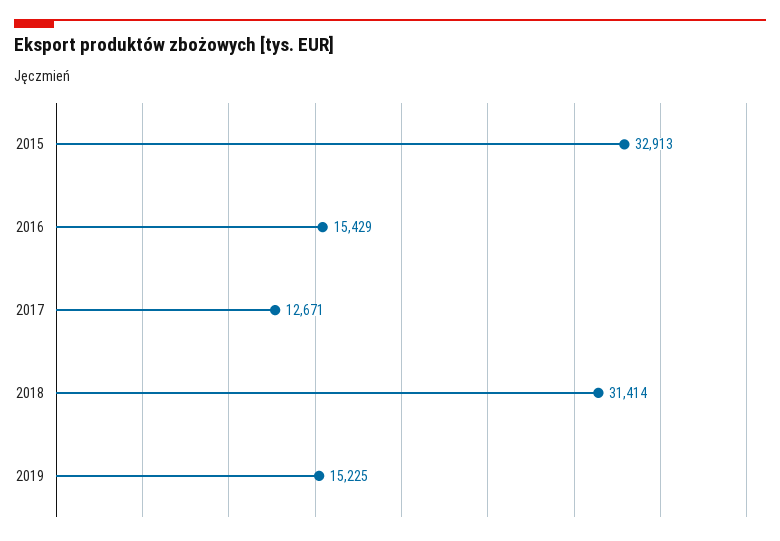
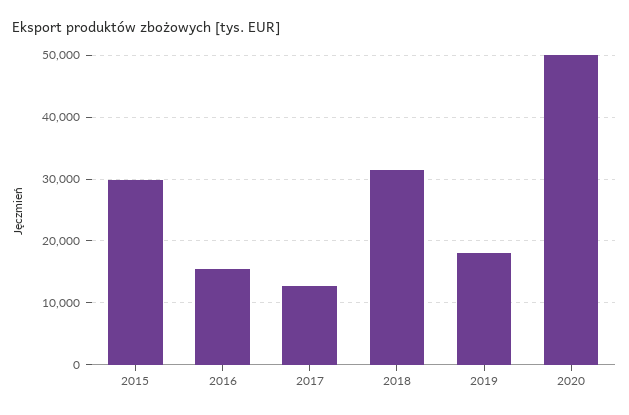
2015: 32913 -> 30000
2019: 15225 -> 18000
2020: none -> 50000

